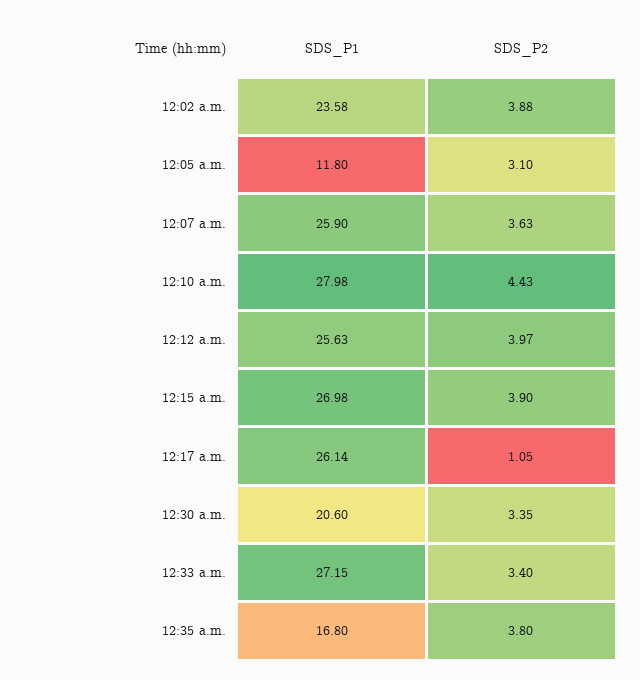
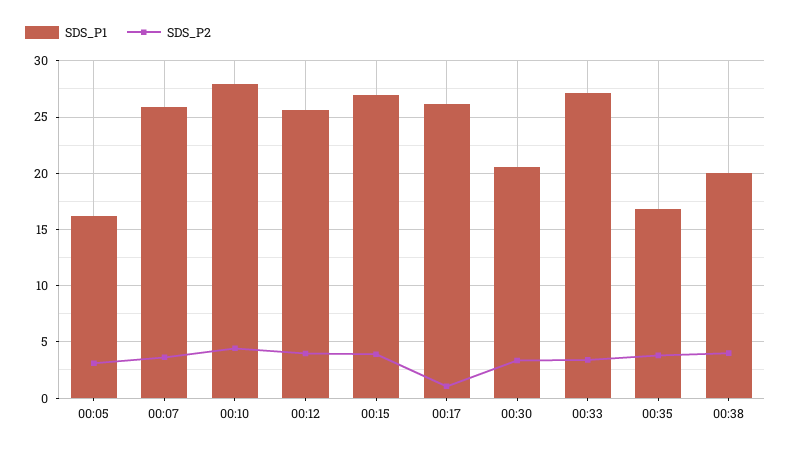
SDS_P1, 12:02 a.m.: 23.58 -> none
SDS_P2, 12:02 a.m.: 3.88 -> none
SDS_P1, 12:05 a.m.: 11.8 -> 16
SDS_P1, 00:38: none -> 20
SDS_P2, 00:38: none -> 4

